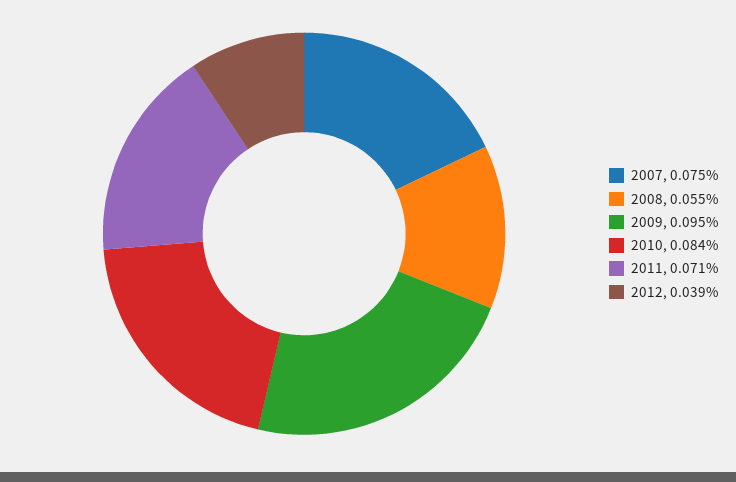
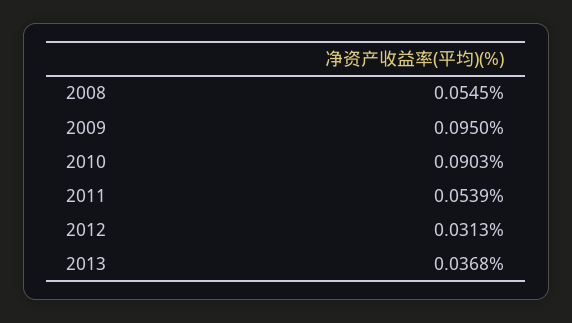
2007: 0.075 -> none
2010: 0.084 -> 0.0903
2011: 0.071 -> 0.0539
2012: 0.039 -> 0.0313
2013: none -> 0.0368

